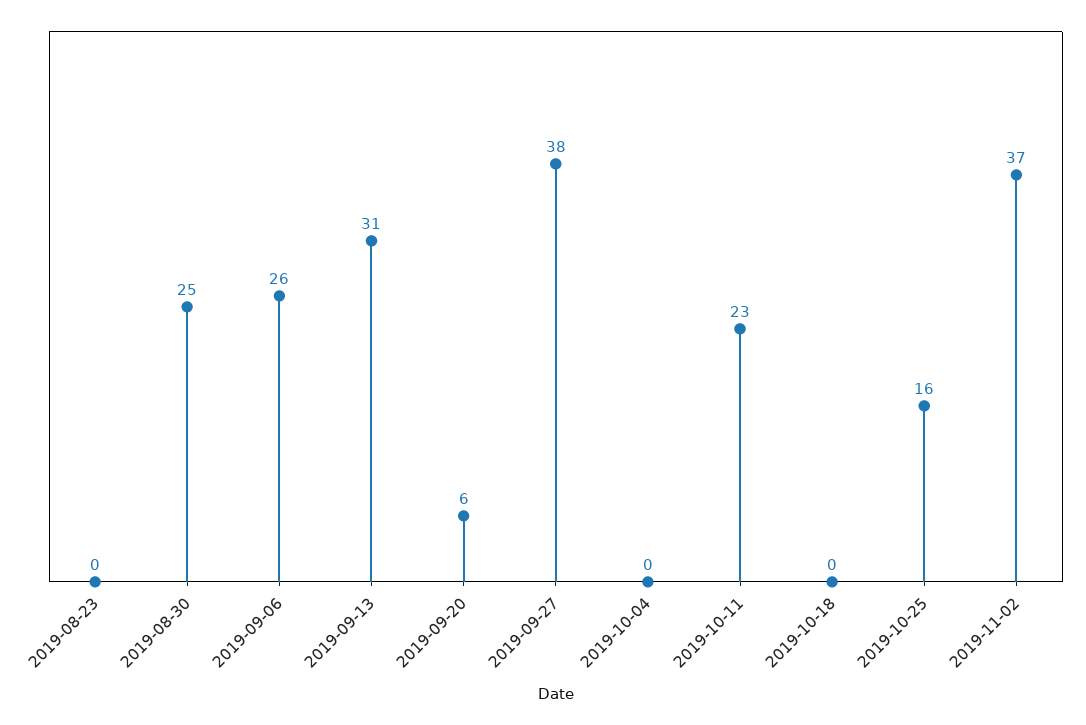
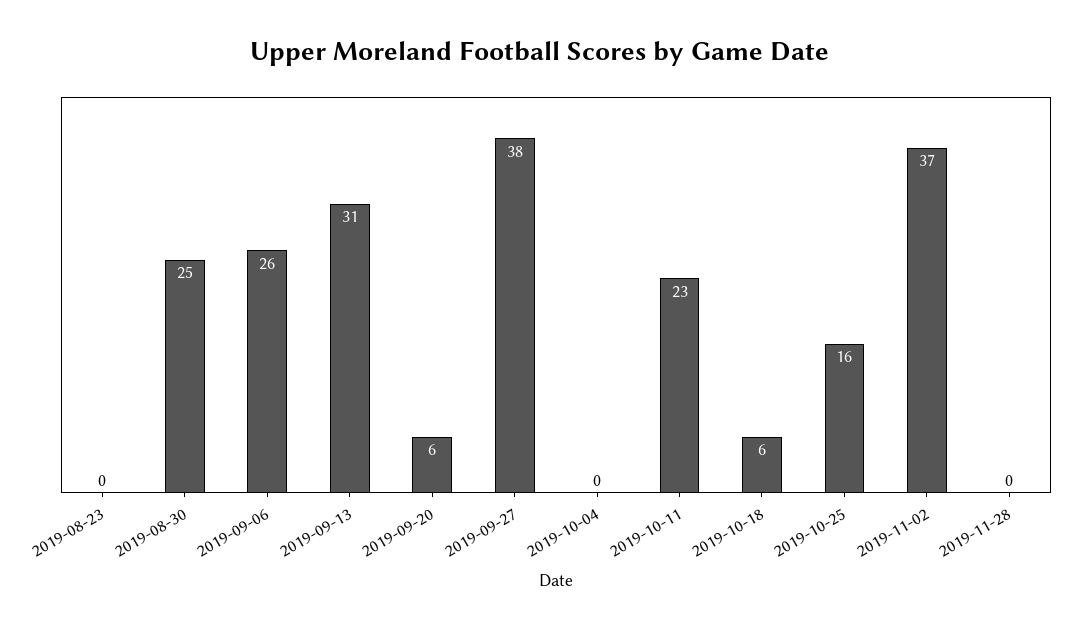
2019-10-18: 0 -> 6
2019-11-28: none -> 0

